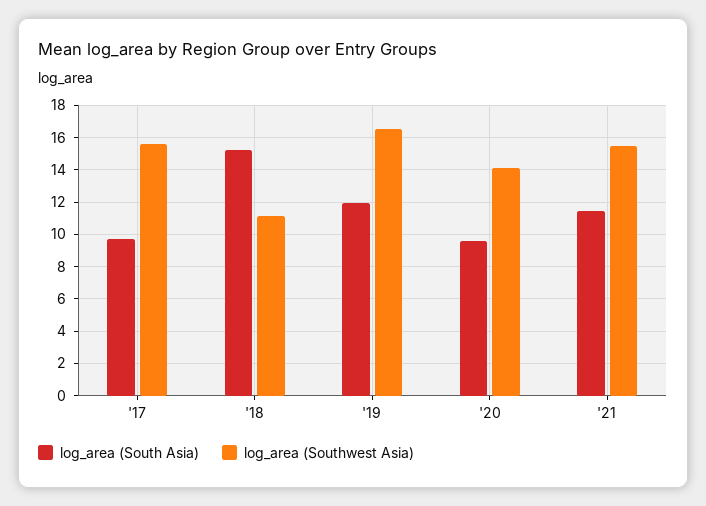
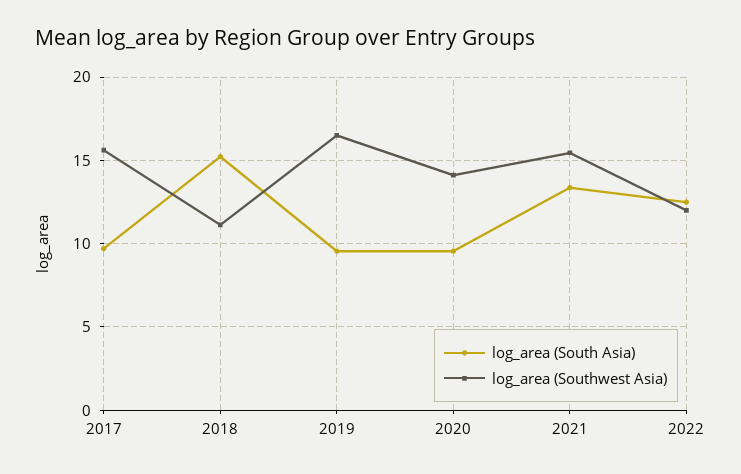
log_area (South Asia), '19: 12 -> 9.5
log_area (South Asia), '21: 11.5 -> 13.5
log_area (South Asia), 2022: none -> 12.5
log_area (Southwest Asia), 2022: none -> 12

